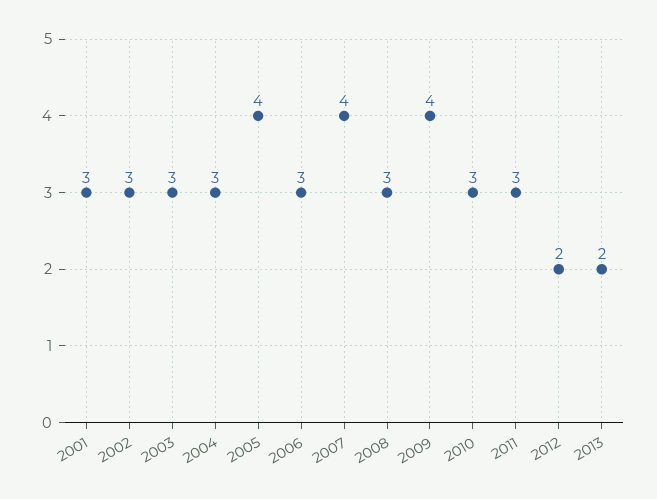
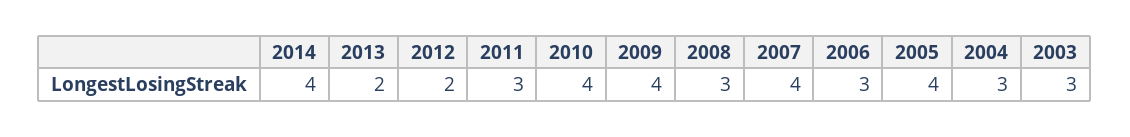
2001: 3 -> none
2002: 3 -> none
2010: 3 -> 4
2014: none -> 4

